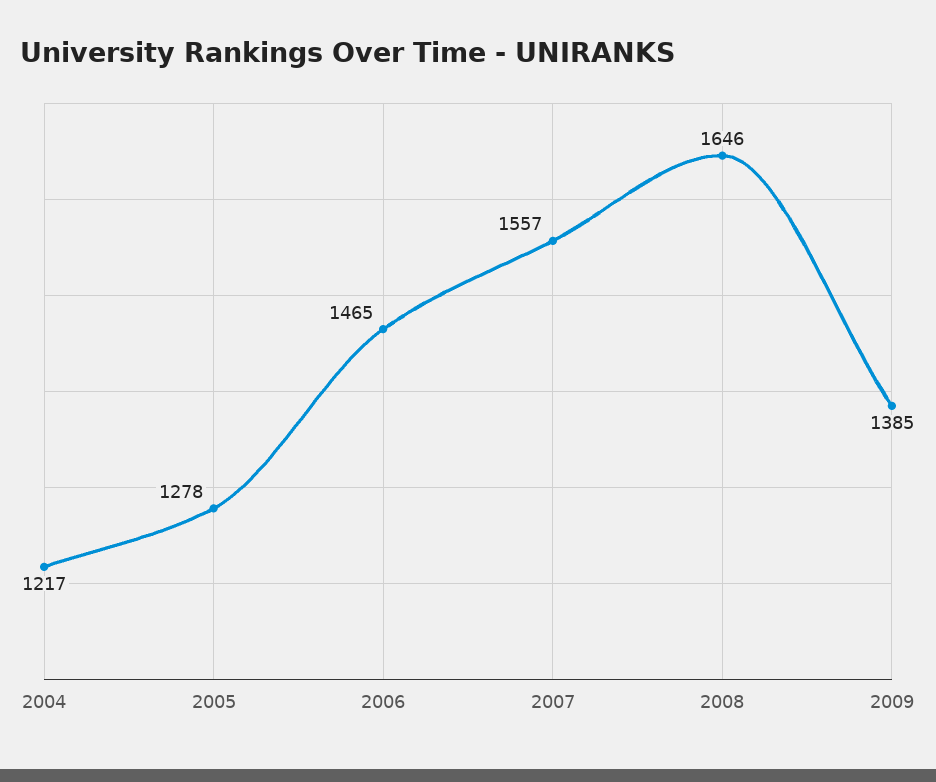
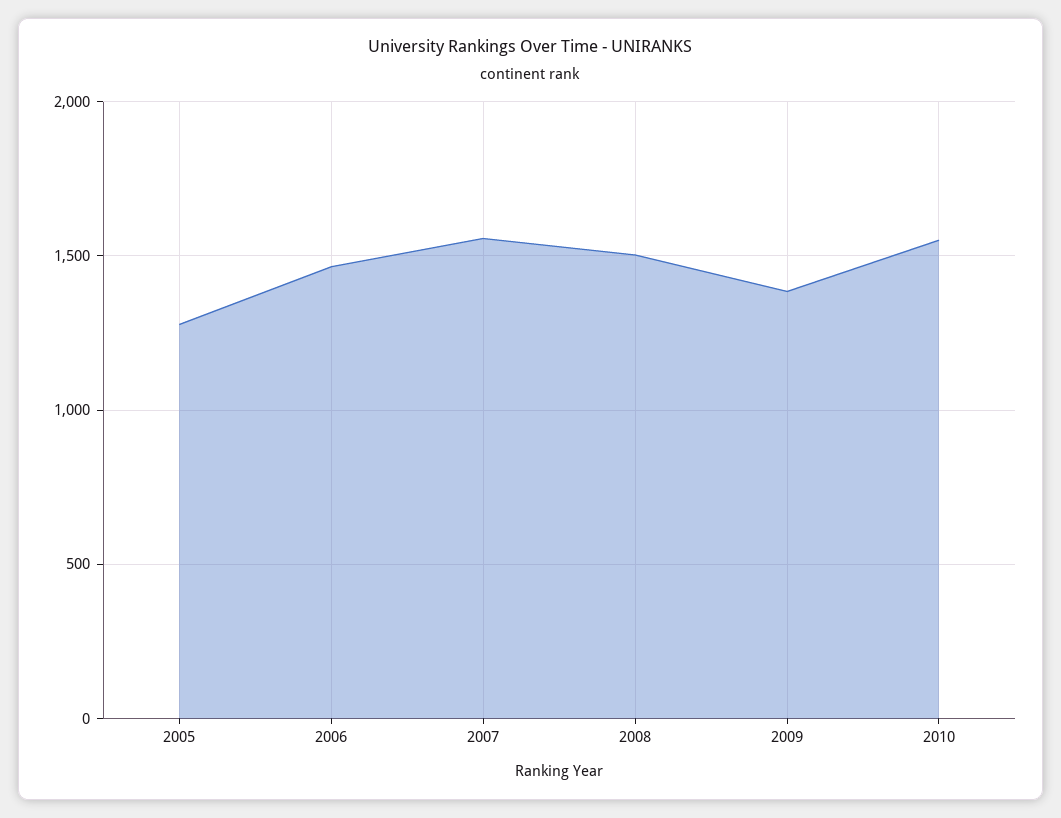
2004: 1217 -> none
2008: 1646 -> 1500
2010: none -> 1550

